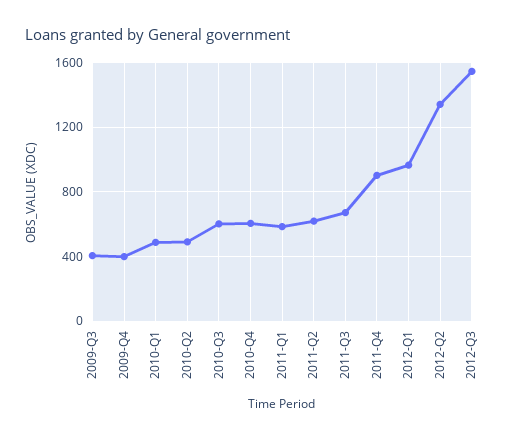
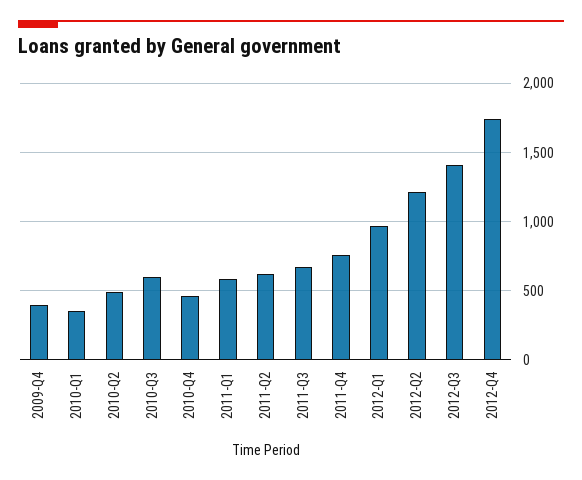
2009-Q3: 400 -> none
2010-Q1: 500 -> 350
2010-Q4: 600 -> 450
2011-Q4: 900 -> 750
2012-Q2: 1350 -> 1200
2012-Q3: 1550 -> 1400
2012-Q4: none -> 1750

